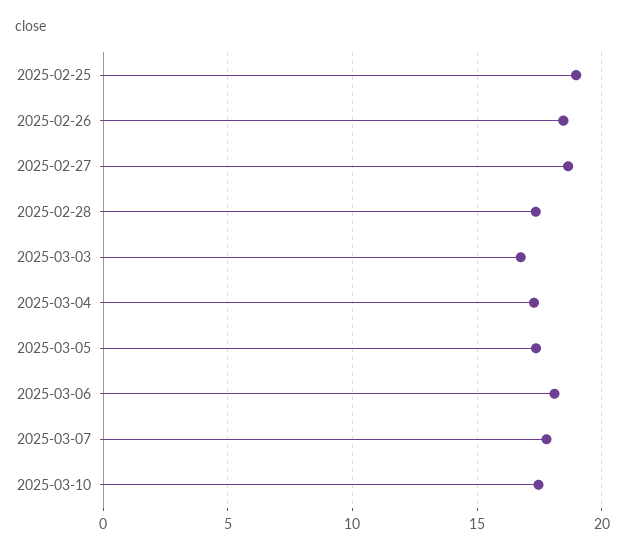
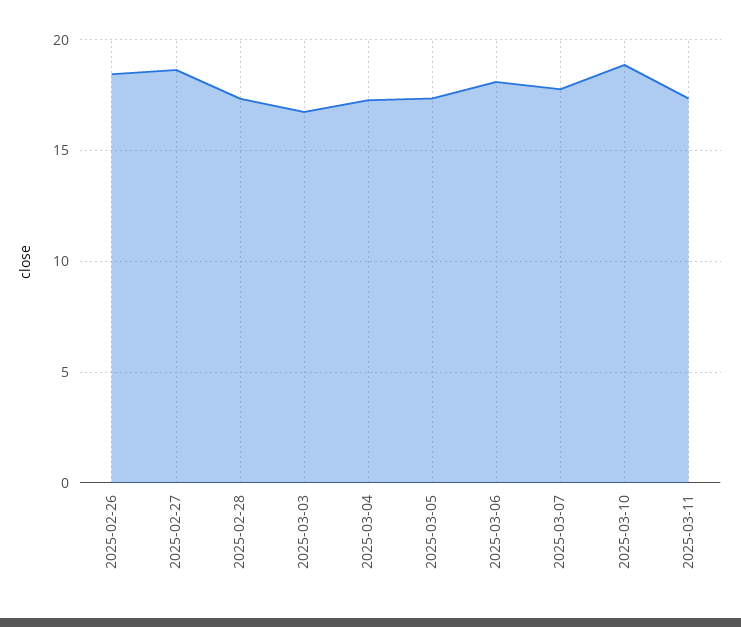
2025-02-25: 19 -> none
2025-03-10: 17.5 -> 19
2025-03-11: none -> 17.5

